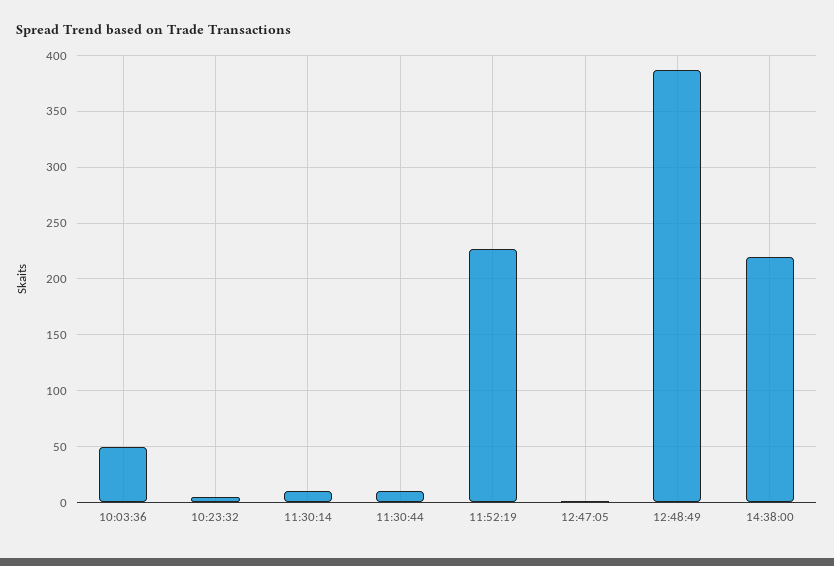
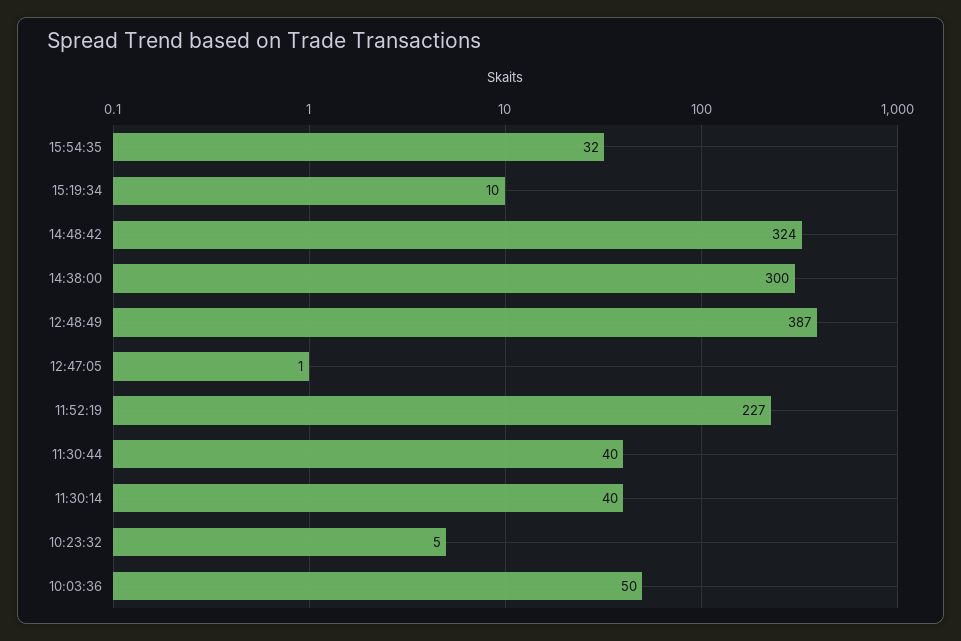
11:30:14: 10 -> 40
11:30:44: 10 -> 40
14:38:00: 220 -> 300
15:54:35: none -> 32
15:19:34: none -> 10
14:48:42: none -> 324

